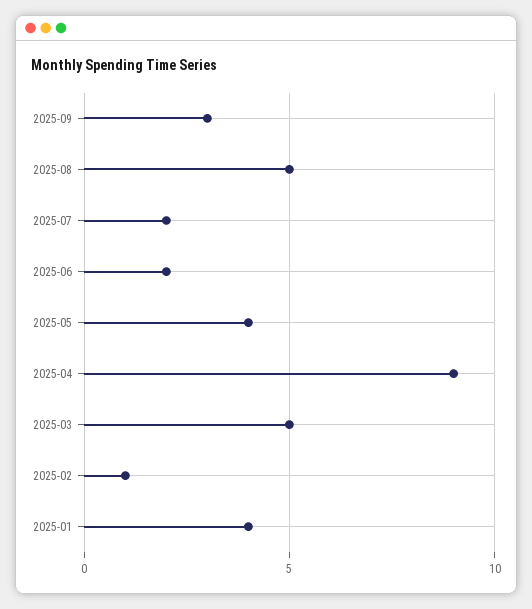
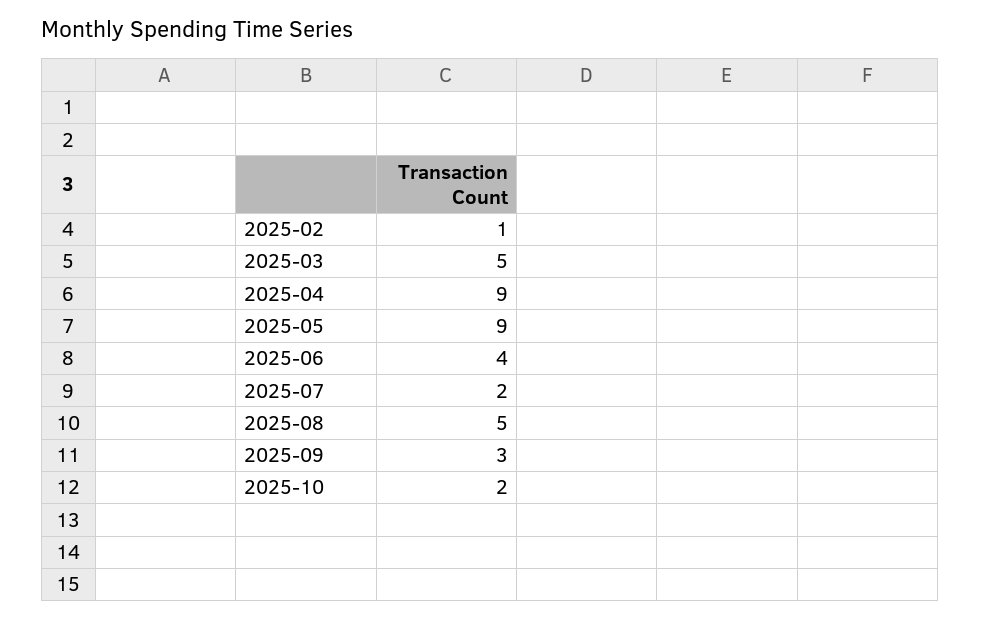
2025-06: 2 -> 4
2025-05: 4 -> 9
2025-01: 4 -> none
2025-10: none -> 2

